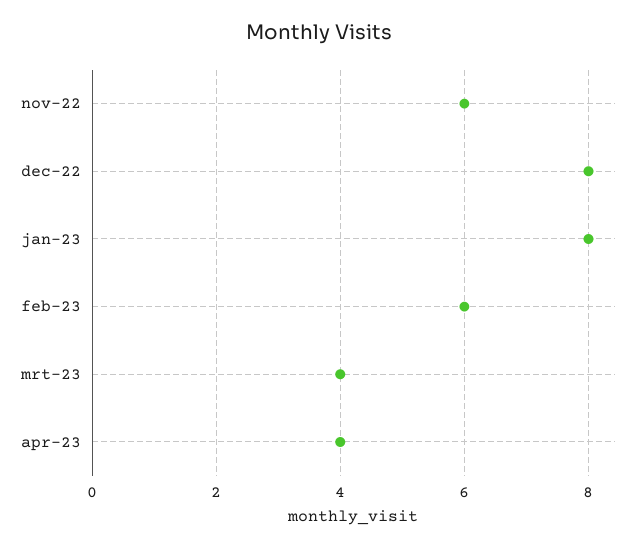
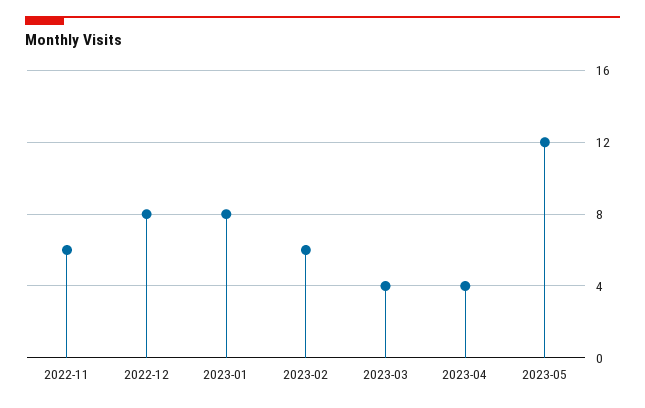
2023-05: none -> 12

